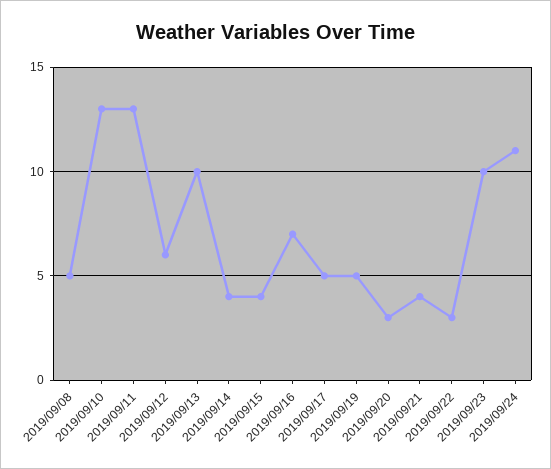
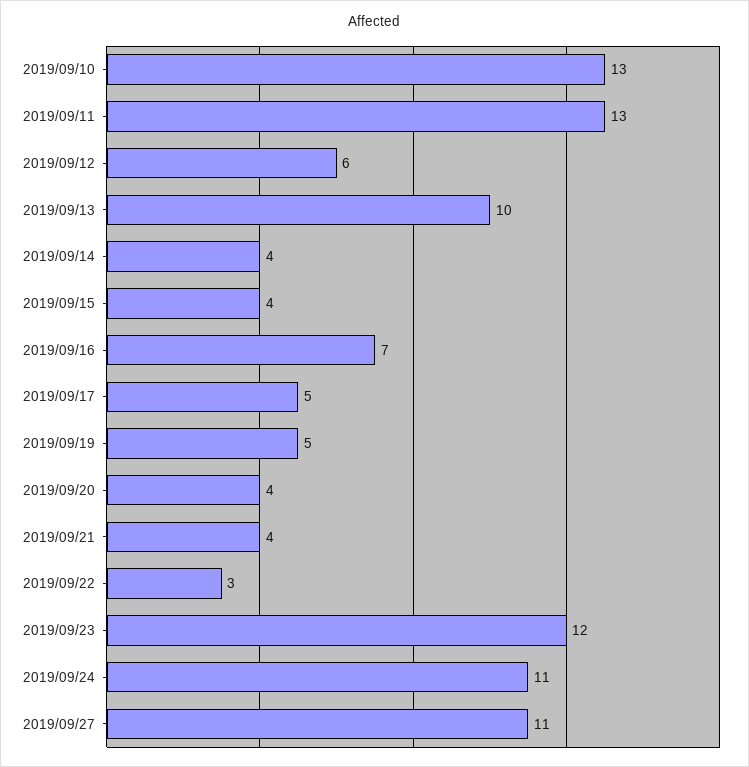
2019/09/08: 5 -> none
2019/09/20: 3 -> 4
2019/09/23: 10 -> 12
2019/09/27: none -> 11

